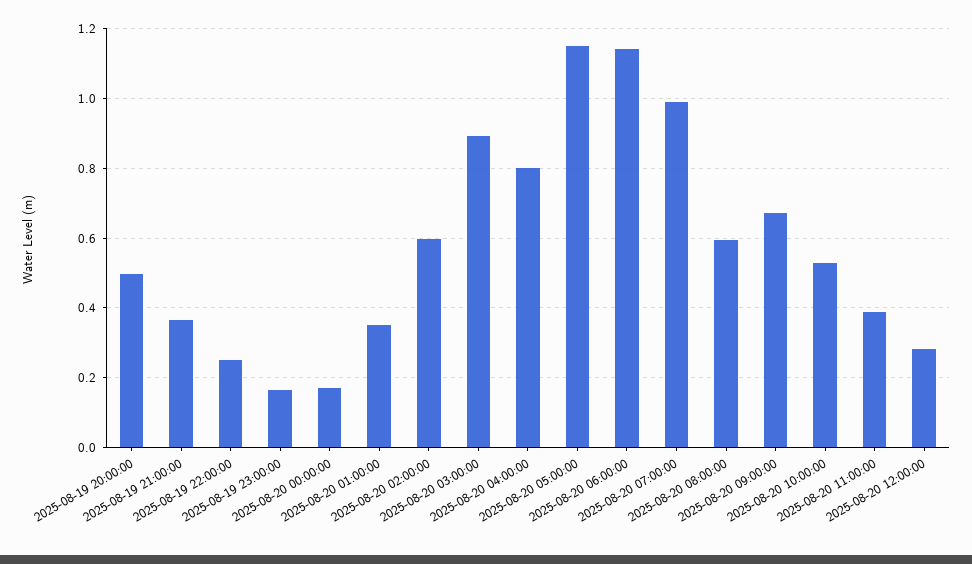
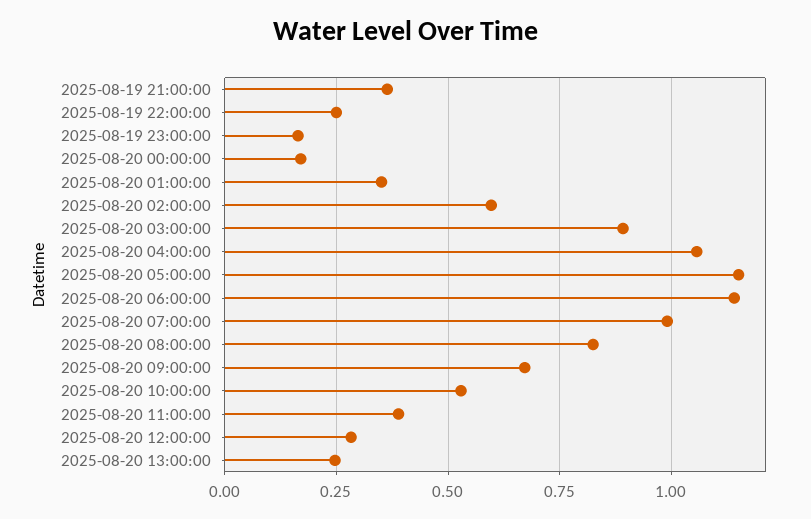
2025-08-19 20:00:00: 0.5 -> none
2025-08-20 04:00:00: 0.8 -> 1.05
2025-08-20 08:00:00: 0.6 -> 0.825
2025-08-20 13:00:00: none -> 0.25

